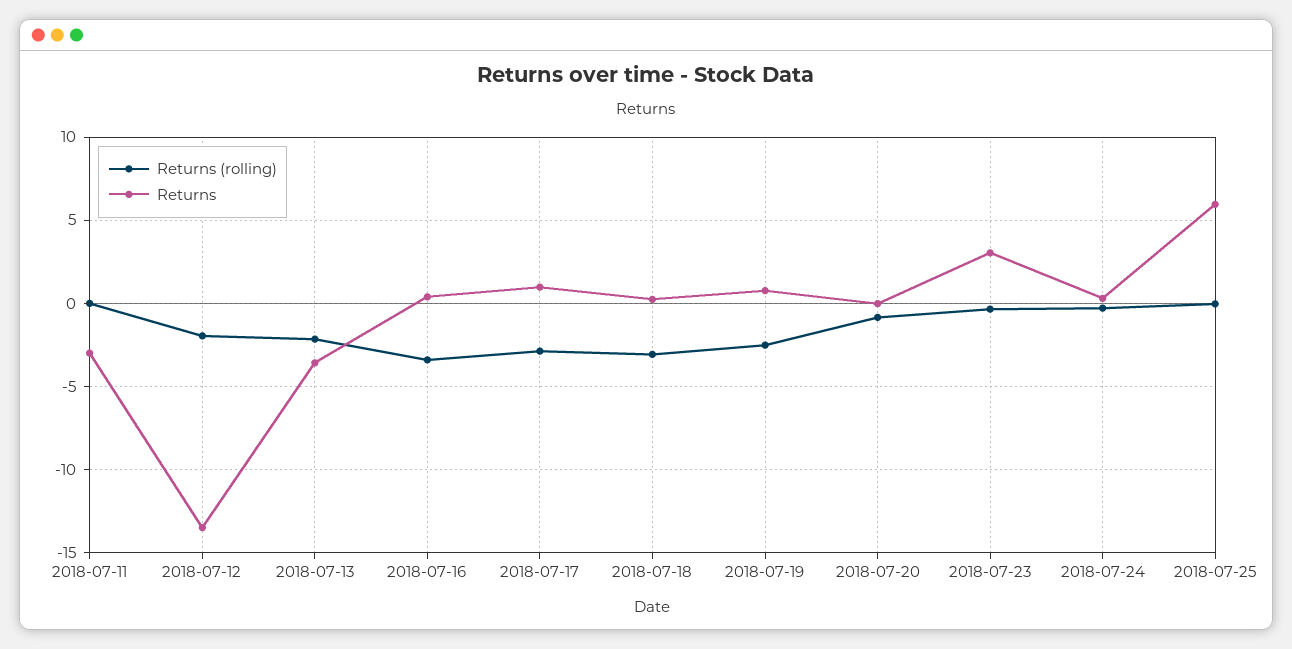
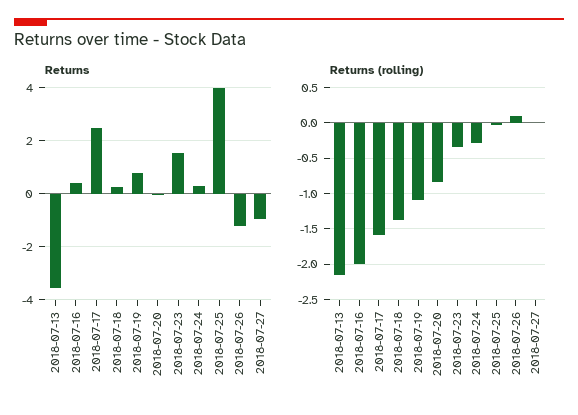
Returns (rolling), 2018-07-11: 0 -> none
Returns, 2018-07-11: -3 -> none
Returns (rolling), 2018-07-12: -2 -> none
Returns, 2018-07-12: -13.5 -> none
Returns (rolling), 2018-07-16: -3.5 -> -2
Returns (rolling), 2018-07-17: -3 -> -1.6
Returns, 2018-07-17: 1 -> 2.5
Returns (rolling), 2018-07-18: -3 -> -1.4
Returns (rolling), 2018-07-19: -2.5 -> -1.1
Returns, 2018-07-23: 3 -> 1.5
Returns, 2018-07-25: 6 -> 4
Returns, 2018-07-26: none -> -1.25
Returns, 2018-07-27: none -> -1
Returns (rolling), 2018-07-26: none -> 0.1
Returns (rolling), 2018-07-27: none -> 0

